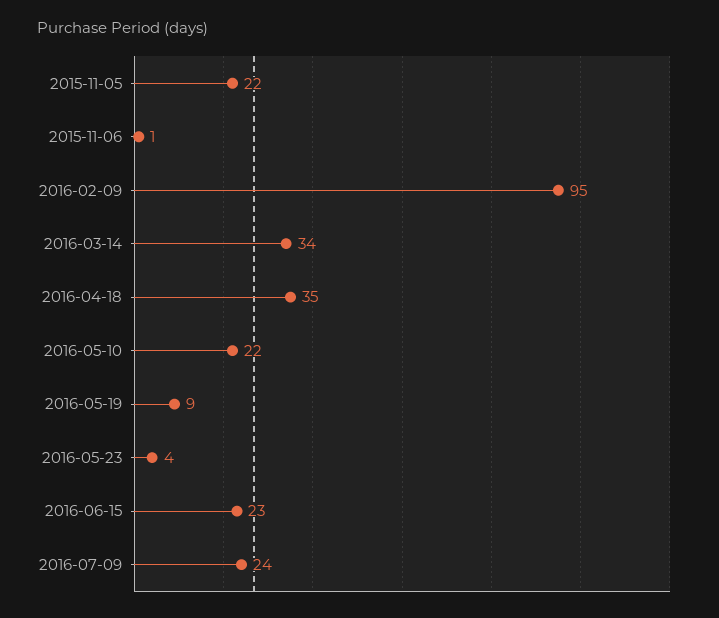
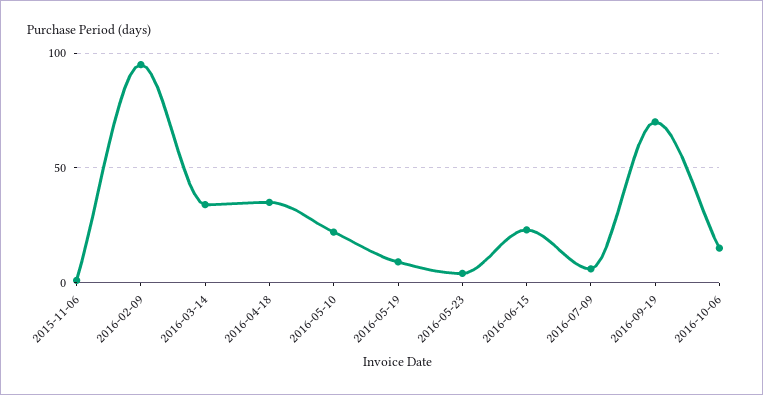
2015-11-05: 22 -> none
2016-07-09: 24 -> 5
2016-09-19: none -> 70
2016-10-06: none -> 15

